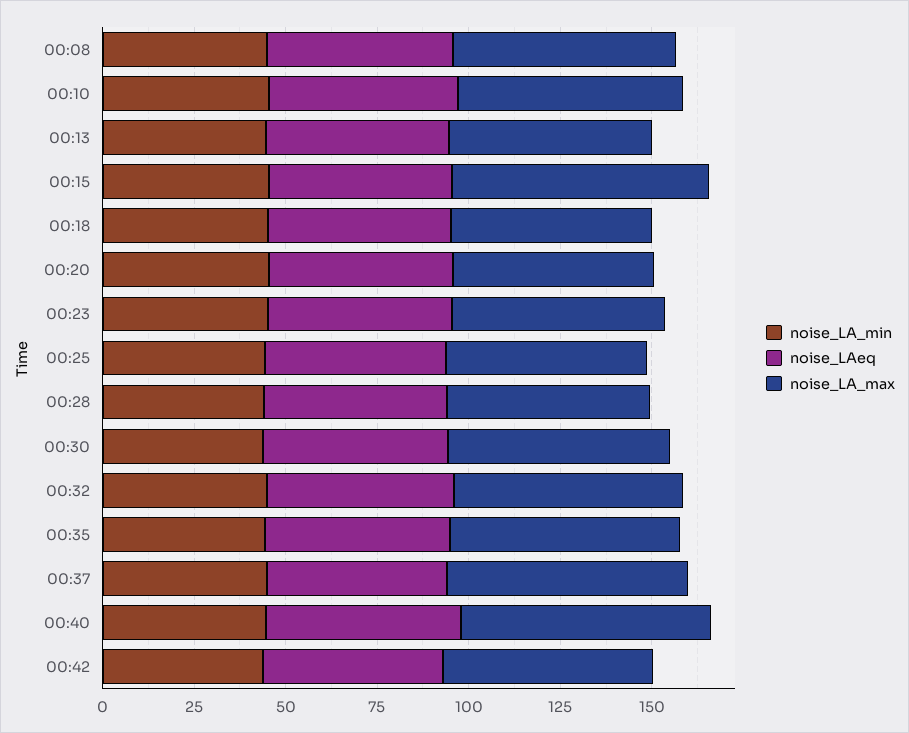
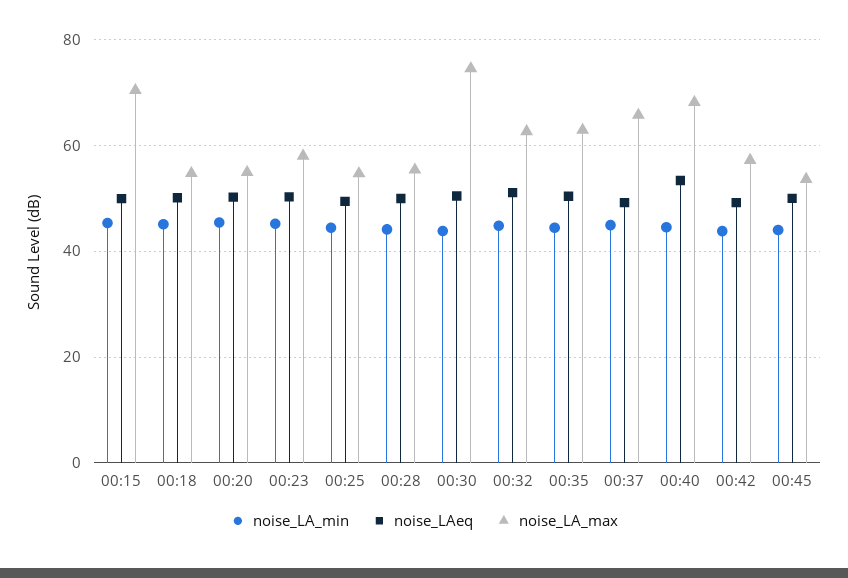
noise_LA_min, 00:08: 45 -> none
noise_LAeq, 00:08: 50 -> none
noise_LA_max, 00:08: 60 -> none
noise_LA_min, 00:10: 45 -> none
noise_LAeq, 00:10: 50 -> none
noise_LA_max, 00:10: 60 -> none
noise_LA_min, 00:13: 45 -> none
noise_LAeq, 00:13: 50 -> none
noise_LA_max, 00:13: 55 -> none
noise_LA_max, 00:30: 60 -> 74
noise_LA_min, 00:45: none -> 44
noise_LAeq, 00:45: none -> 50
noise_LA_max, 00:45: none -> 54

